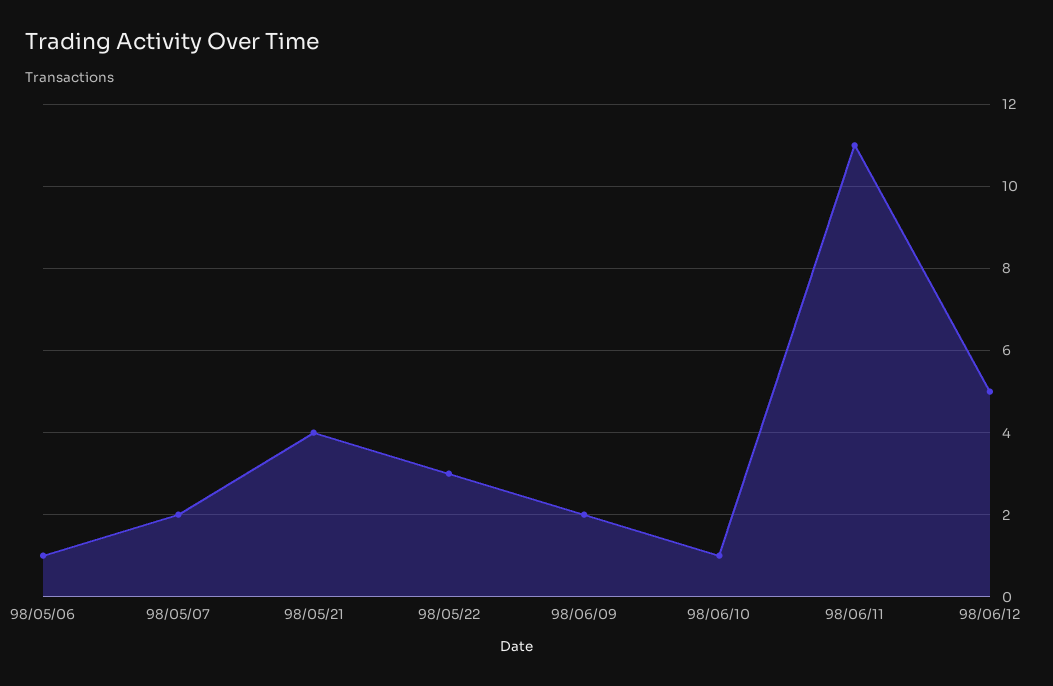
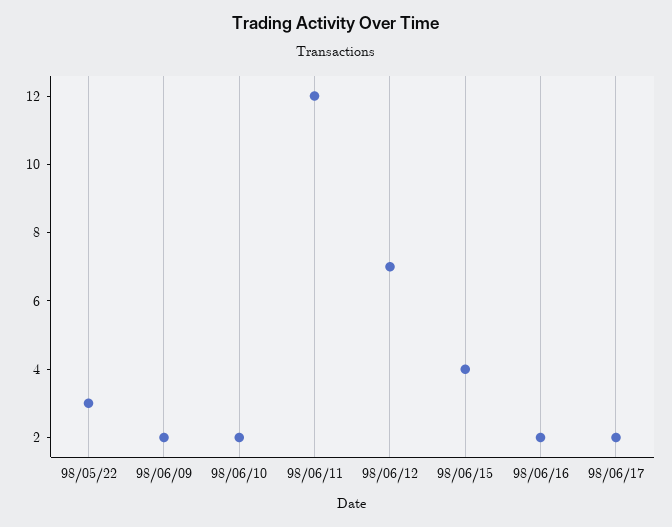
98/05/06: 1 -> none
98/05/07: 2 -> none
98/05/21: 4 -> none
98/06/10: 1 -> 2
98/06/11: 11 -> 12
98/06/12: 5 -> 7
98/06/15: none -> 4
98/06/16: none -> 2
98/06/17: none -> 2

